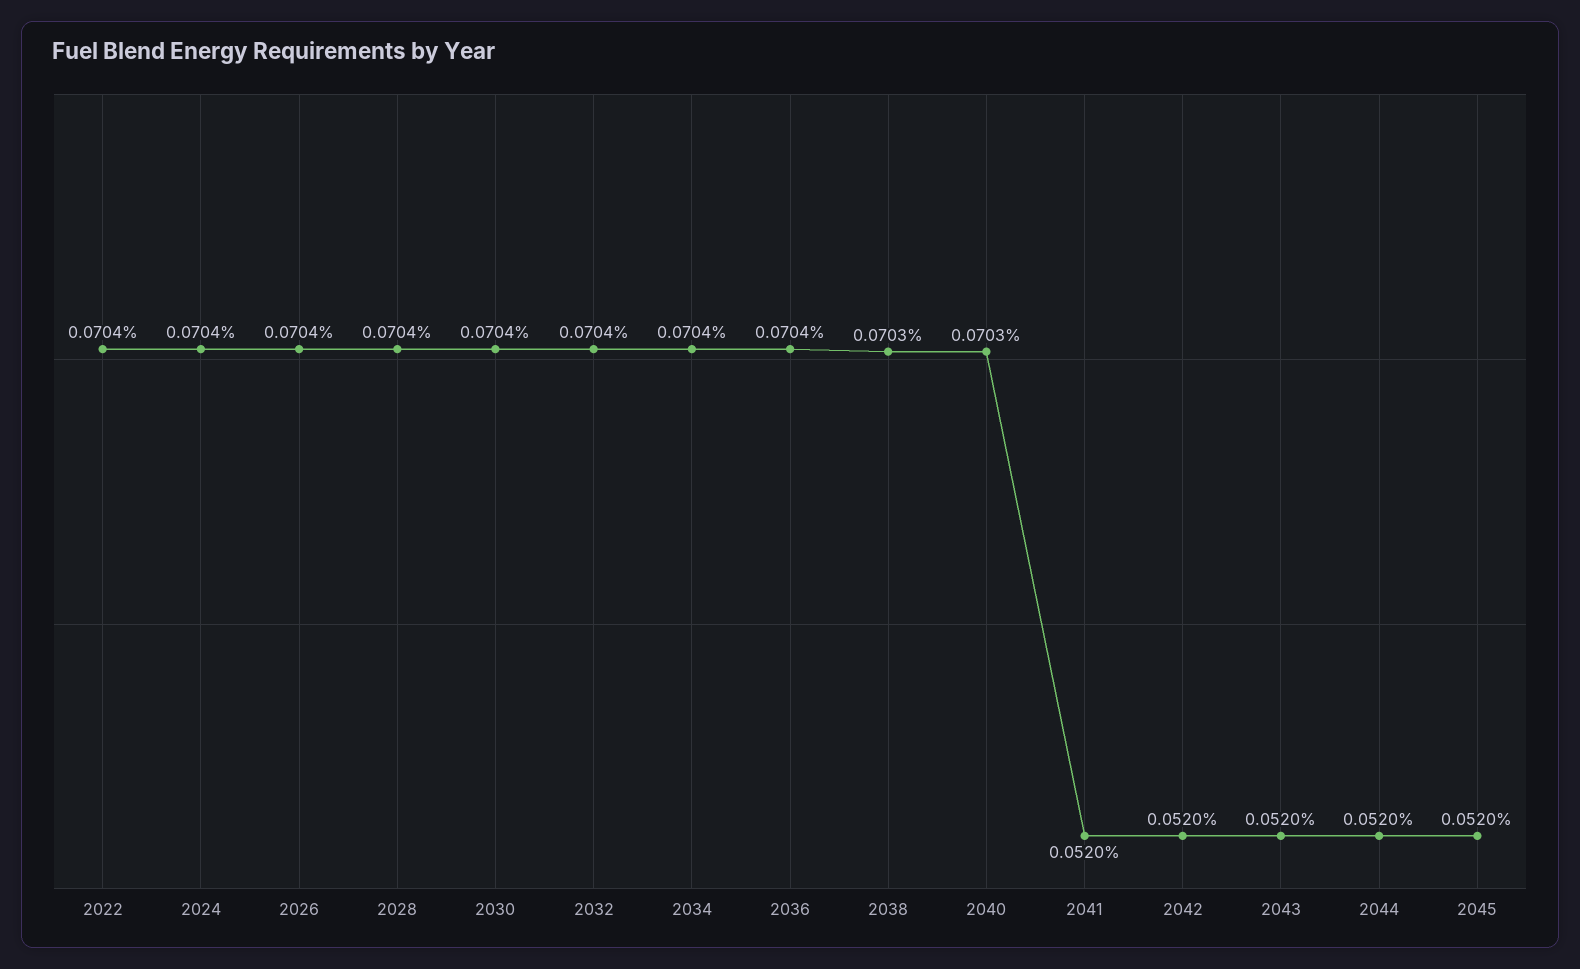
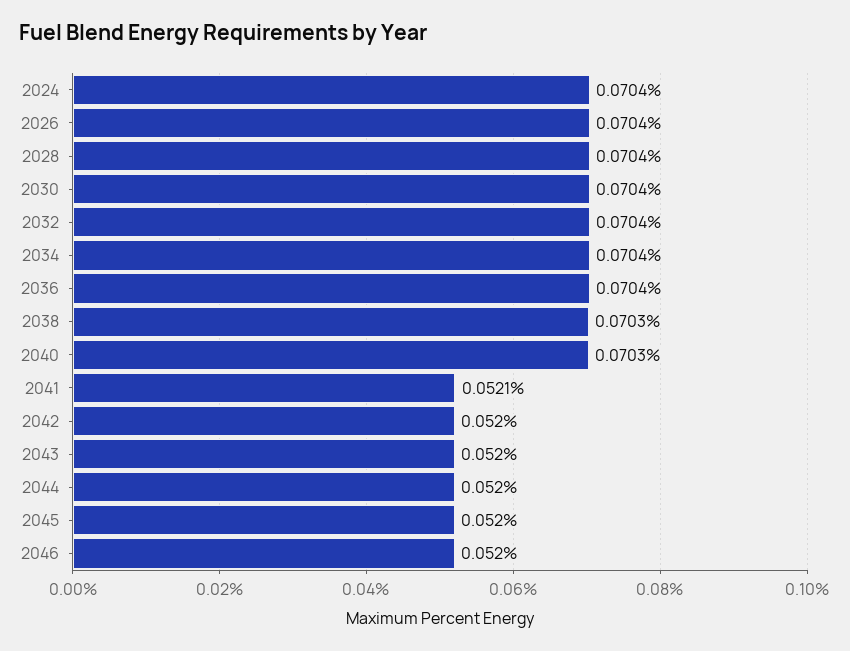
2022: 0.0704 -> none
2041: 0.052 -> 0.0521
2046: none -> 0.052

